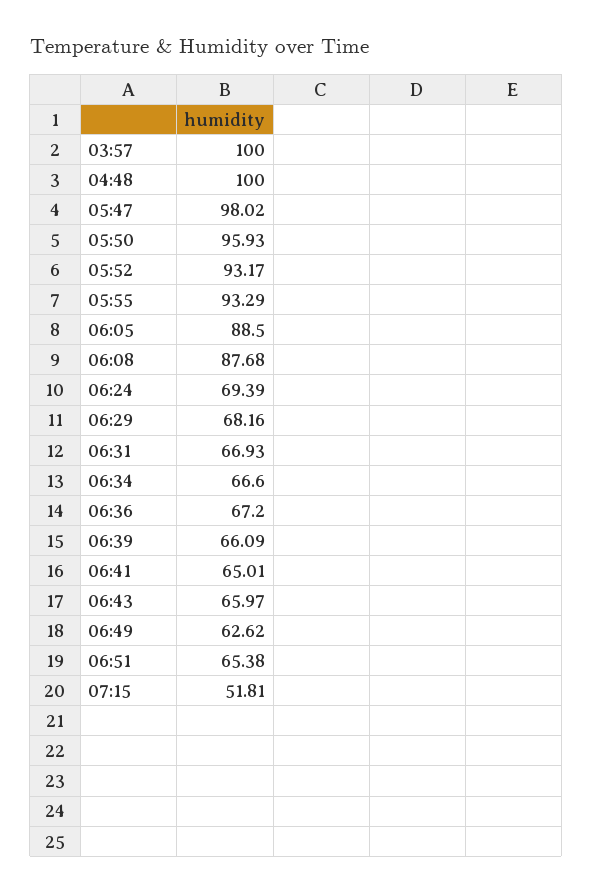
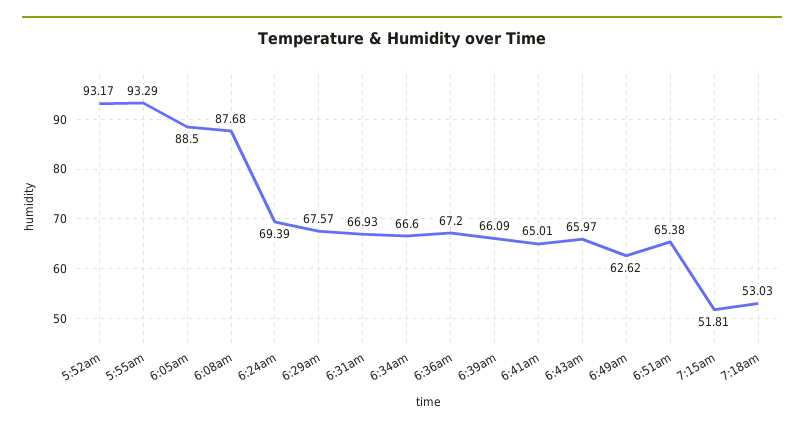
03:57: 100 -> none
04:48: 100 -> none
05:47: 98.02 -> none
05:50: 95.93 -> none
06:29: 68.16 -> 67.57
7:18am: none -> 53.03

